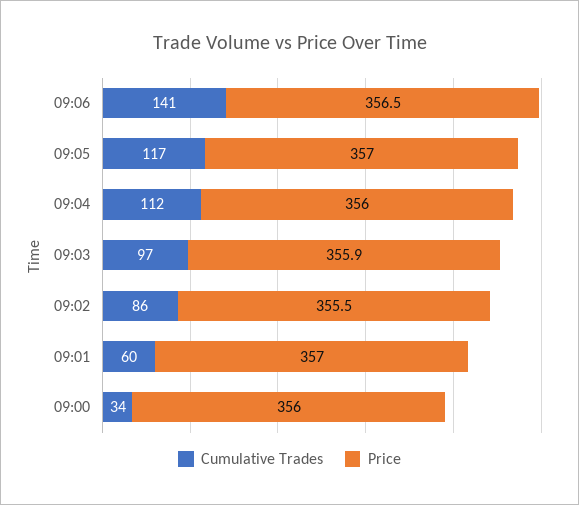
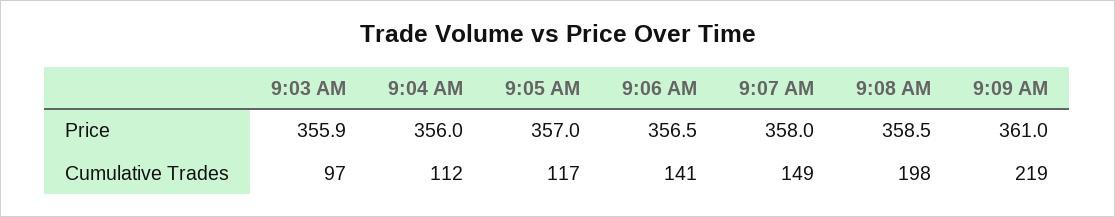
Cumulative Trades, 09:02: 86 -> none
Price, 09:02: 355.5 -> none
Cumulative Trades, 09:01: 60 -> none
Price, 09:01: 357 -> none
Cumulative Trades, 09:00: 34 -> none
Price, 09:00: 356 -> none
Price, 9:07 AM: none -> 358
Price, 9:08 AM: none -> 358.5
Price, 9:09 AM: none -> 361
Cumulative Trades, 9:07 AM: none -> 149
Cumulative Trades, 9:08 AM: none -> 198
Cumulative Trades, 9:09 AM: none -> 219

